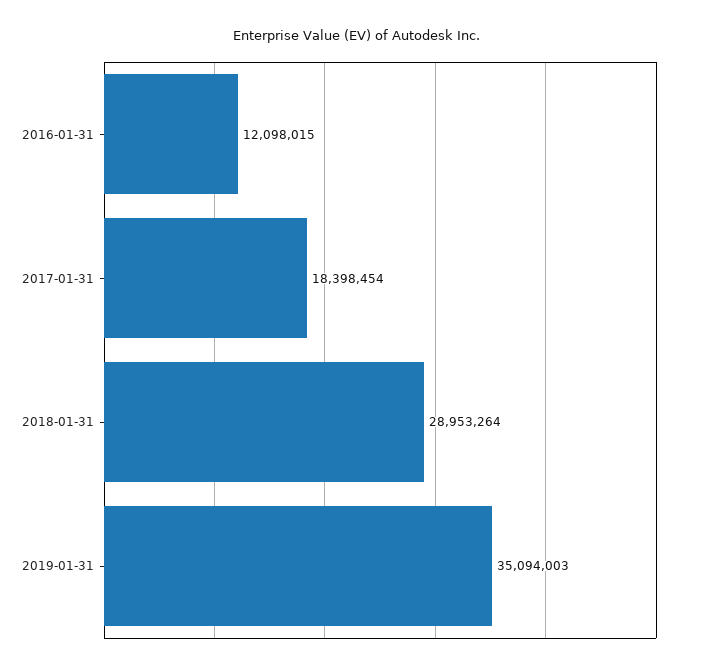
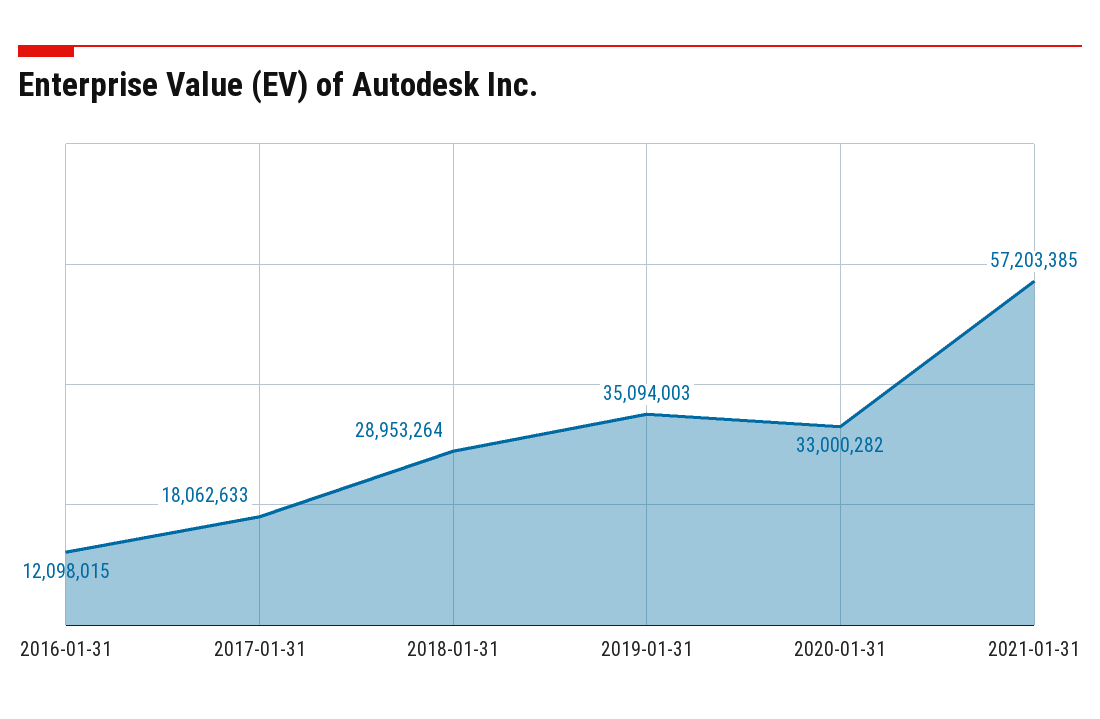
2017-01-31: 18398454 -> 18062633
2020-01-31: none -> 33000282
2021-01-31: none -> 57203385

